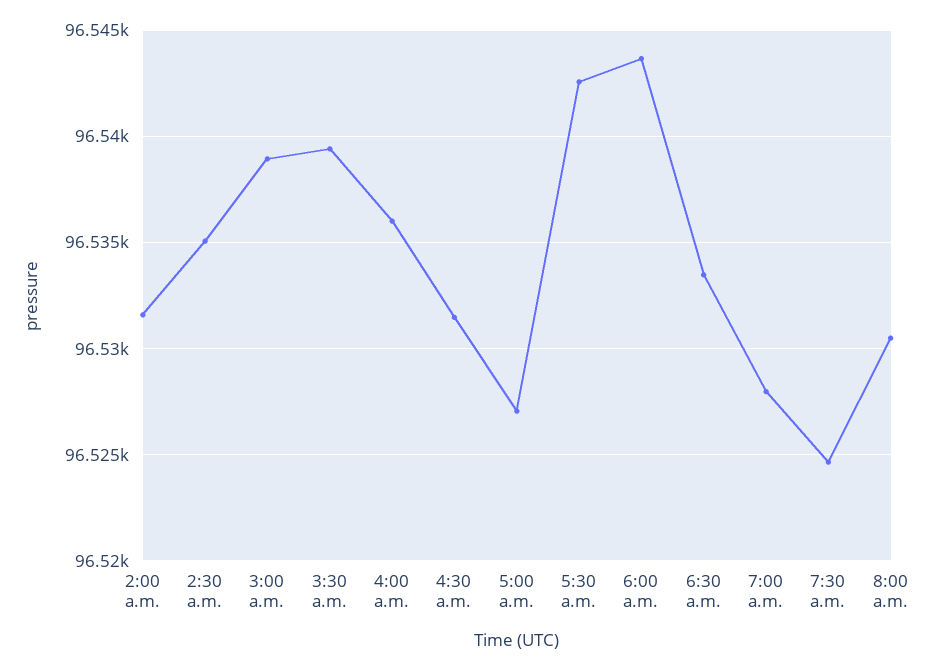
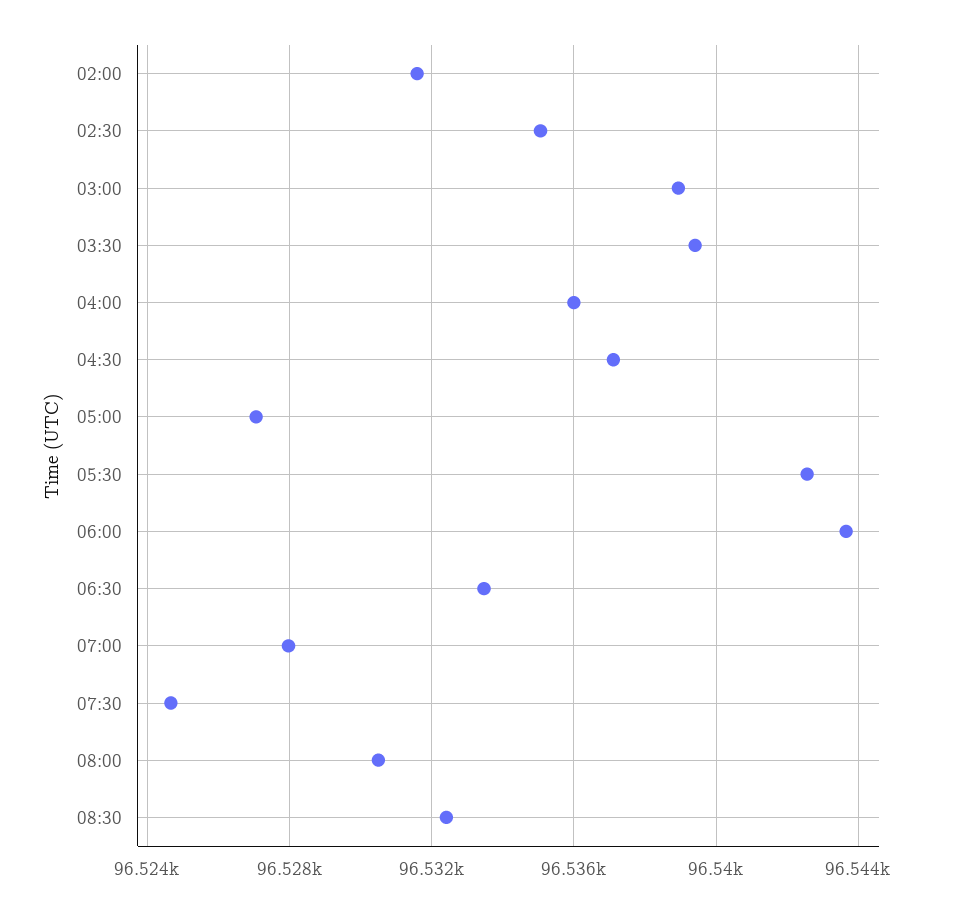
4:30 a.m.: 96531.5 -> 96537
08:30: none -> 96532.5

